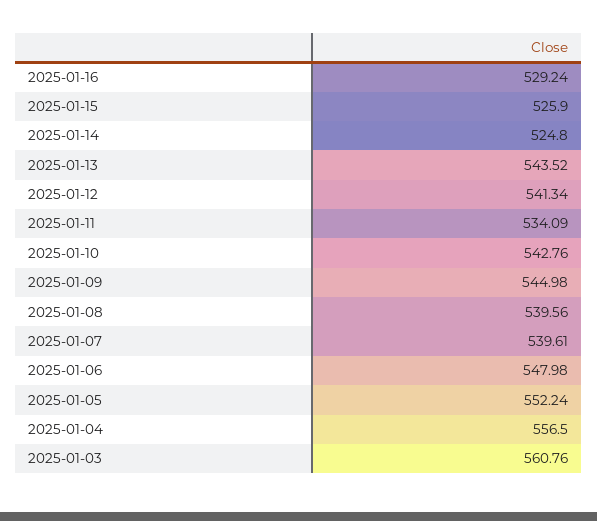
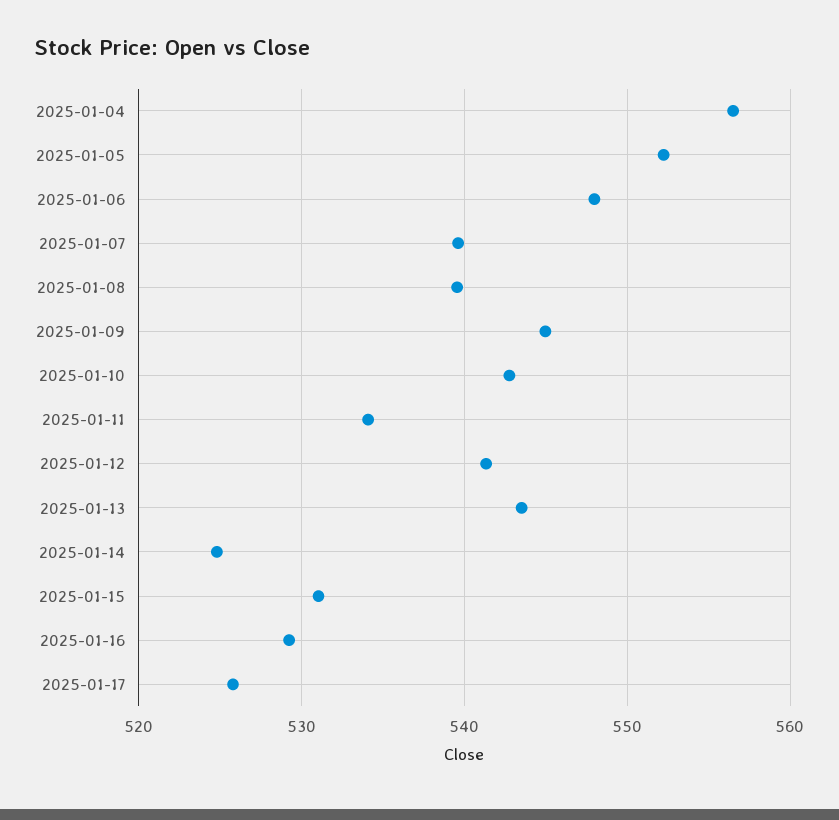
2025-01-15: 525.9 -> 531
2025-01-03: 560.76 -> none
2025-01-17: none -> 526

